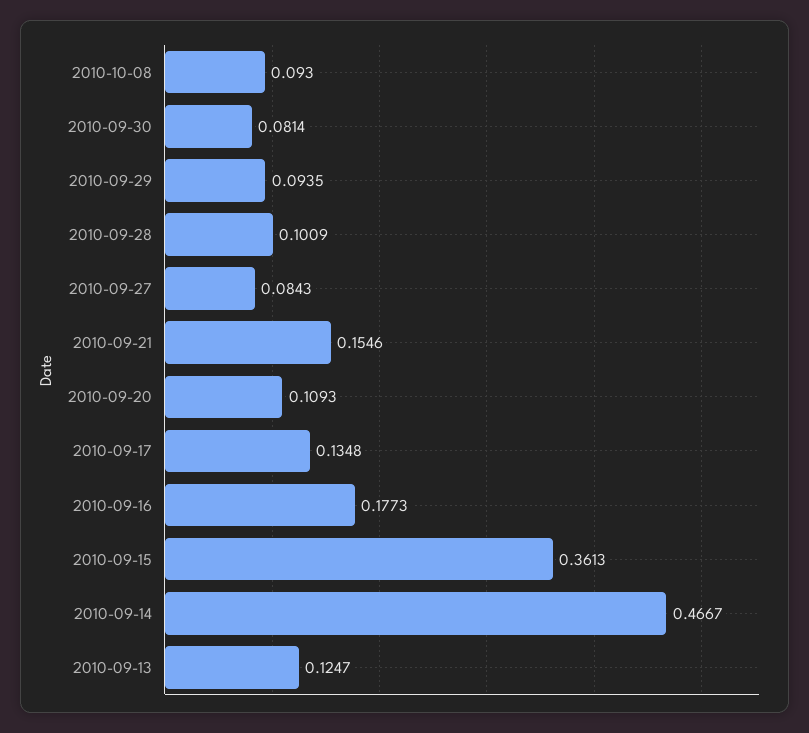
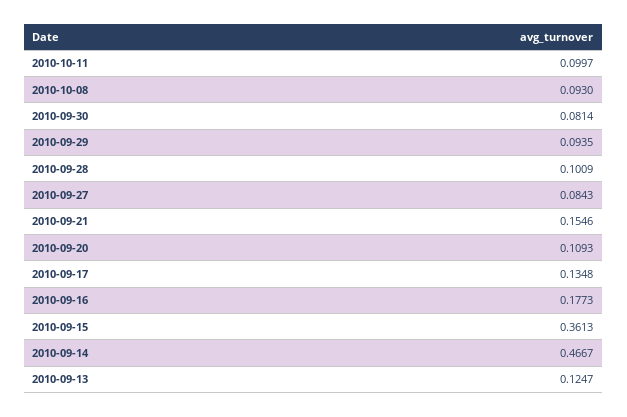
2010-10-11: none -> 0.0997

